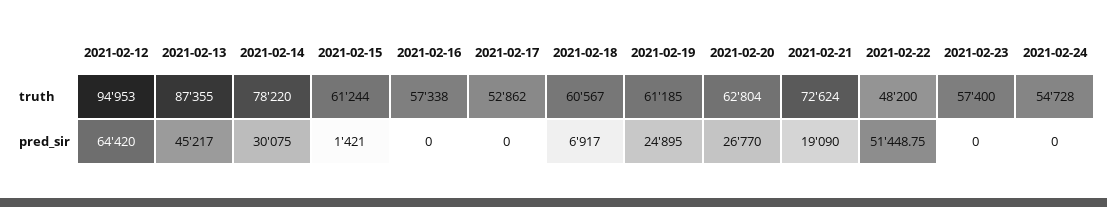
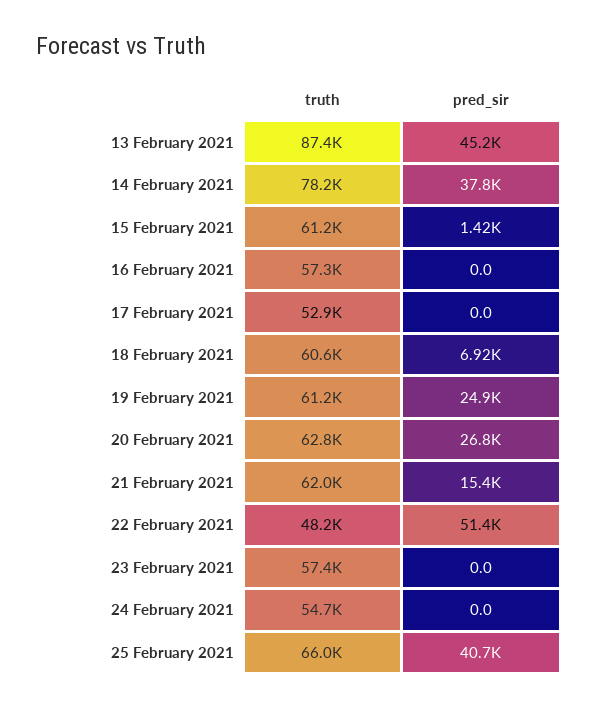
2021-02-12, truth: 94953 -> none
2021-02-21, truth: 72624 -> 62000
2021-02-12, pred_sir: 64420 -> none
2021-02-14, pred_sir: 30075 -> 37800
2021-02-21, pred_sir: 19090 -> 15400
25 February 2021, truth: none -> 66000
25 February 2021, pred_sir: none -> 40700

